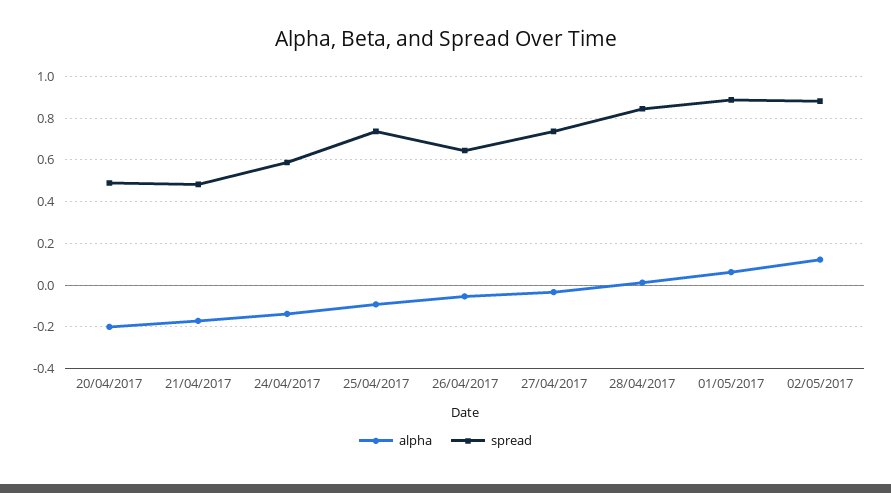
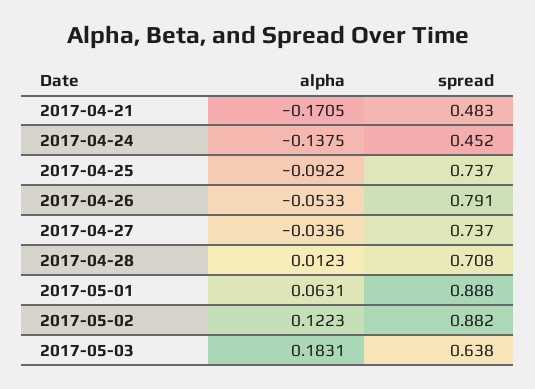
alpha, 20/04/2017: -0.2 -> none
spread, 20/04/2017: 0.5 -> none
spread, 24/04/2017: 0.6 -> 0.452
spread, 26/04/2017: 0.65 -> 0.791
spread, 28/04/2017: 0.85 -> 0.708
alpha, 2017-05-03: none -> 0.1831
spread, 2017-05-03: none -> 0.638

